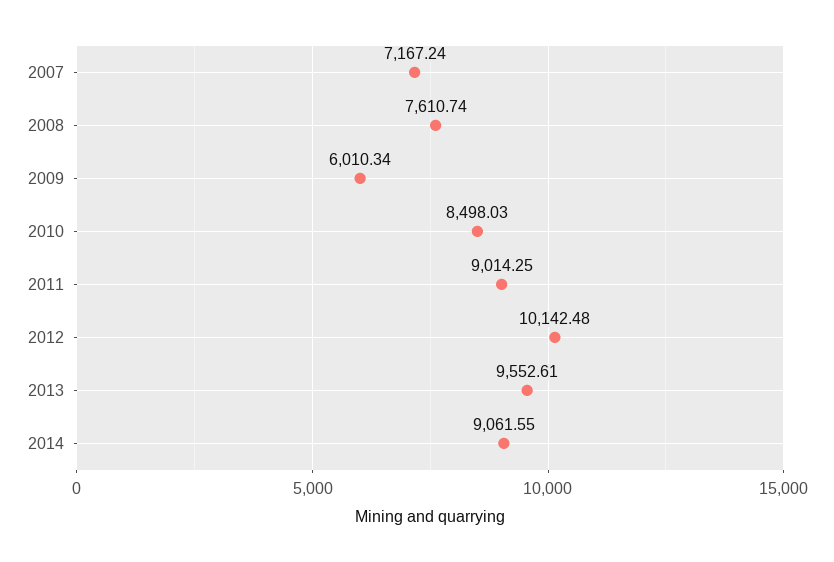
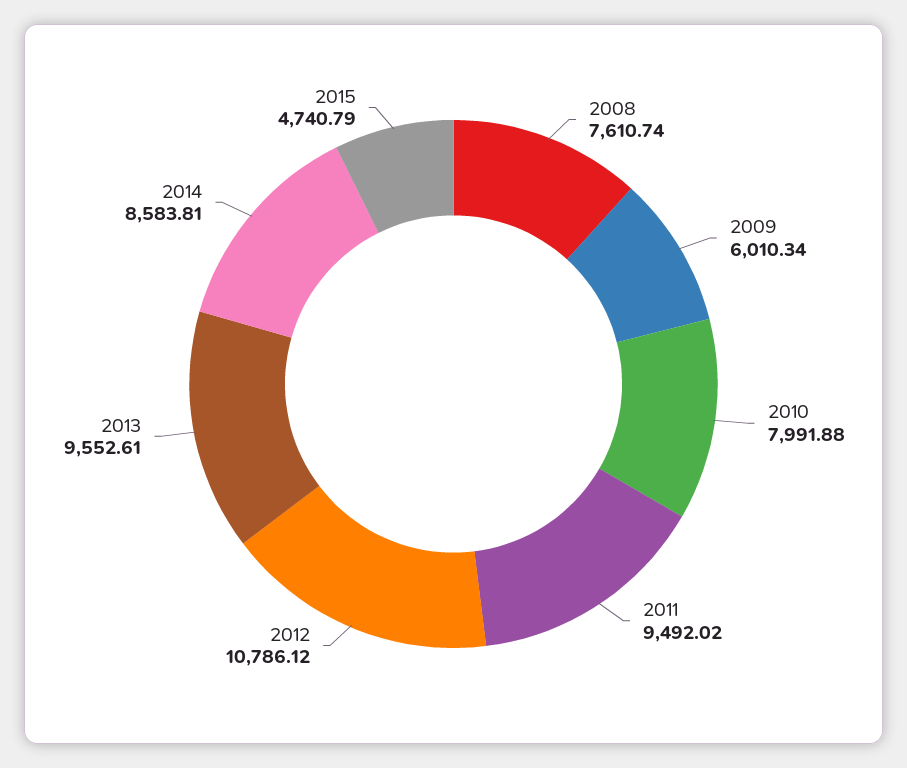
2007: 7167.24 -> none
2010: 8498.03 -> 7991.88
2011: 9014.25 -> 9492.02
2012: 10142.48 -> 10786.12
2014: 9061.55 -> 8583.81
2015: none -> 4740.79

